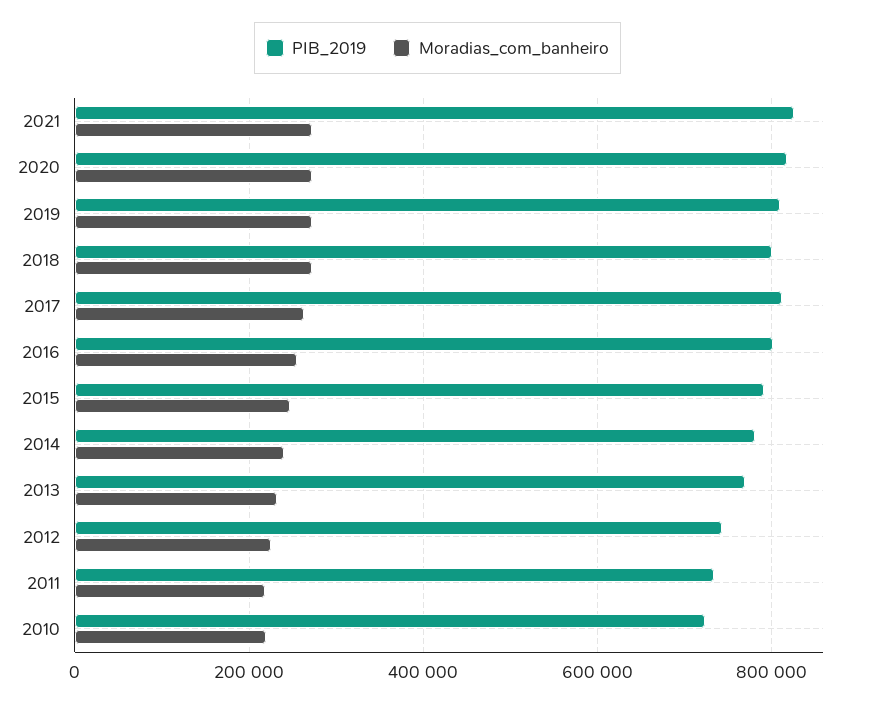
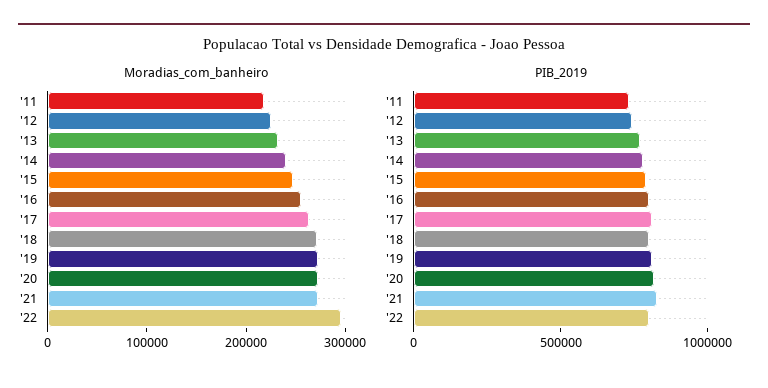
PIB_2019, 2010: 720000 -> none
Moradias_com_banheiro, 2010: 220000 -> none
Moradias_com_banheiro, '22: none -> 300000
PIB_2019, '22: none -> 800000

